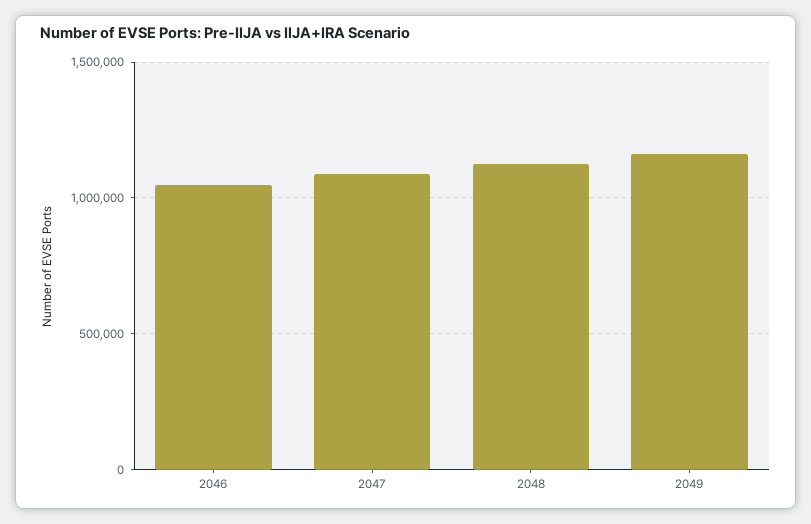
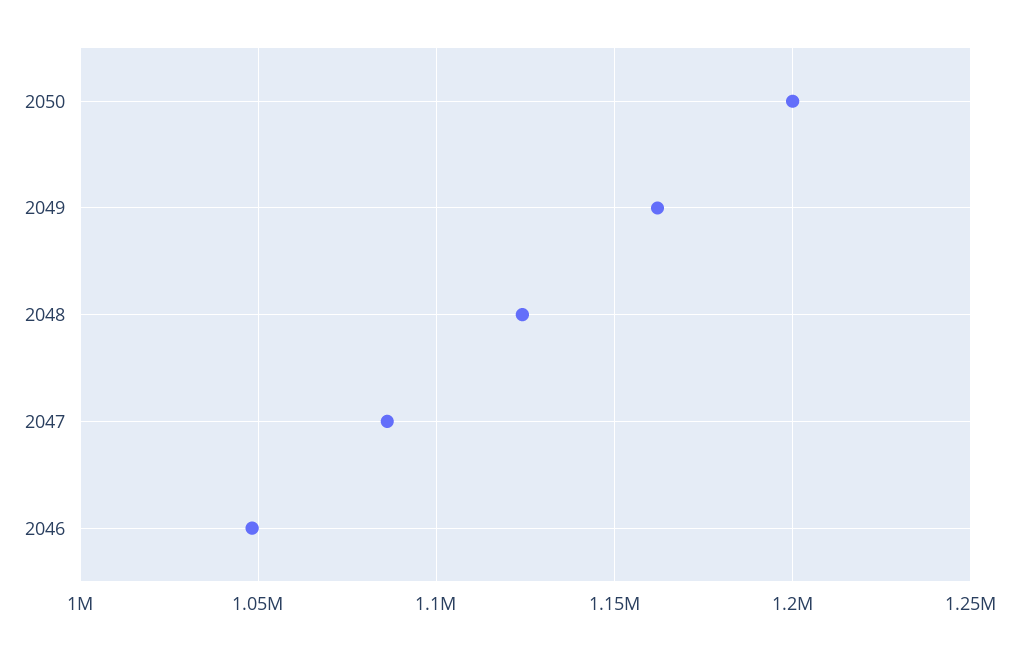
2050: none -> 1200000

